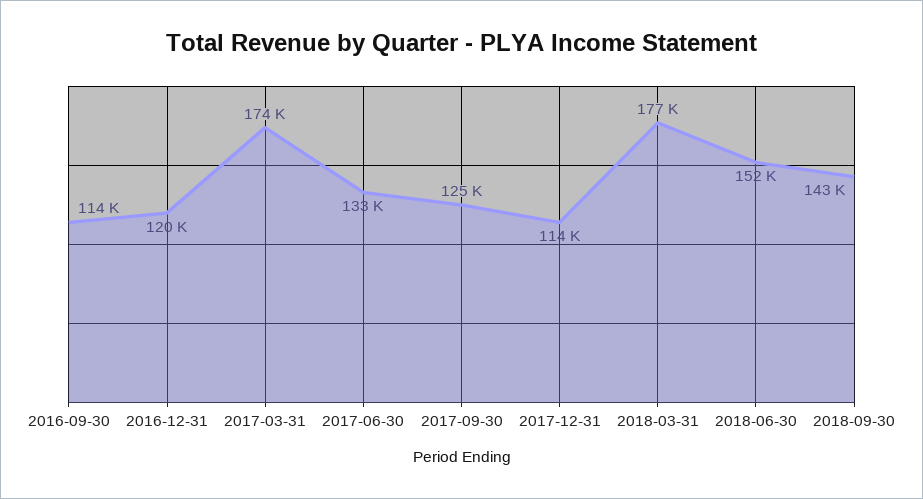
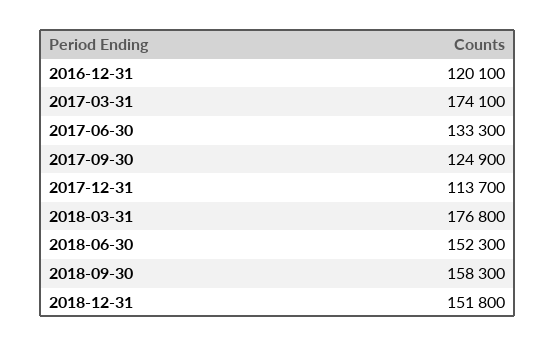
2016-09-30: 114000 -> none
2018-09-30: 143000 -> 158300
2018-12-31: none -> 151800

